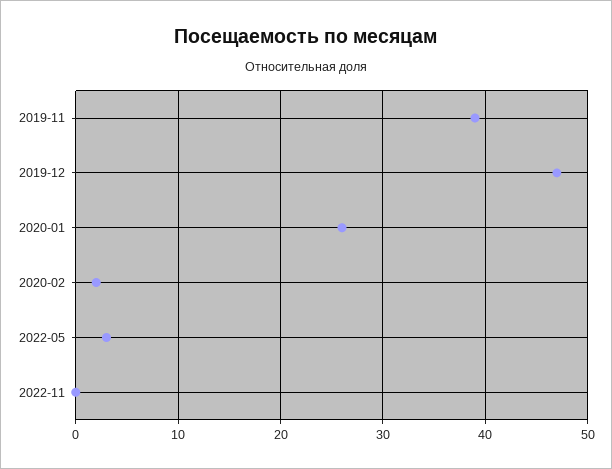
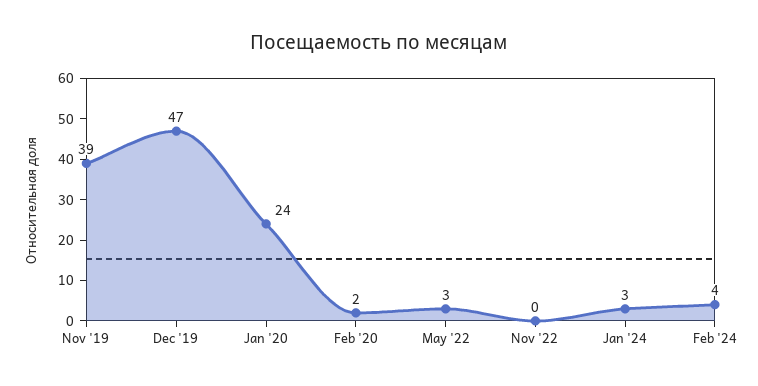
2020-01: 26 -> 24
Jan '24: none -> 3
Feb '24: none -> 4

